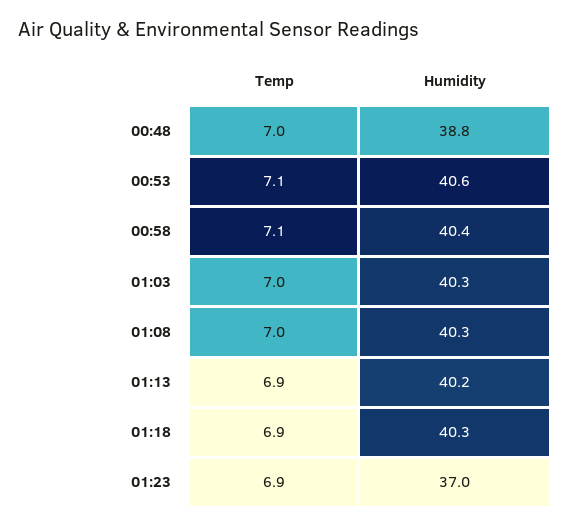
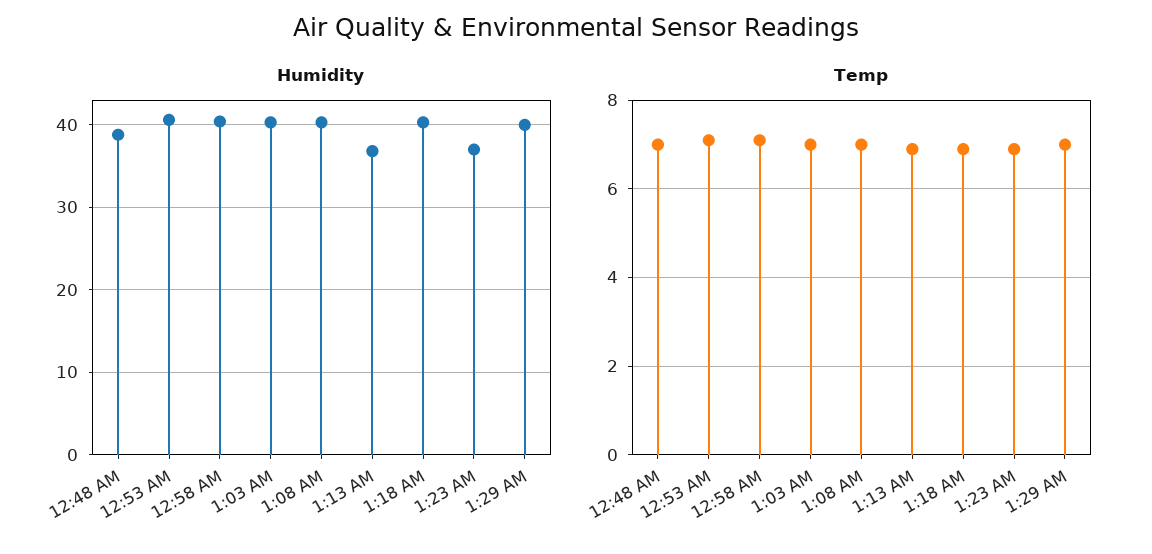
Humidity, 01:13: 40.2 -> 37
Humidity, 1:29 AM: none -> 40
Temp, 1:29 AM: none -> 7

